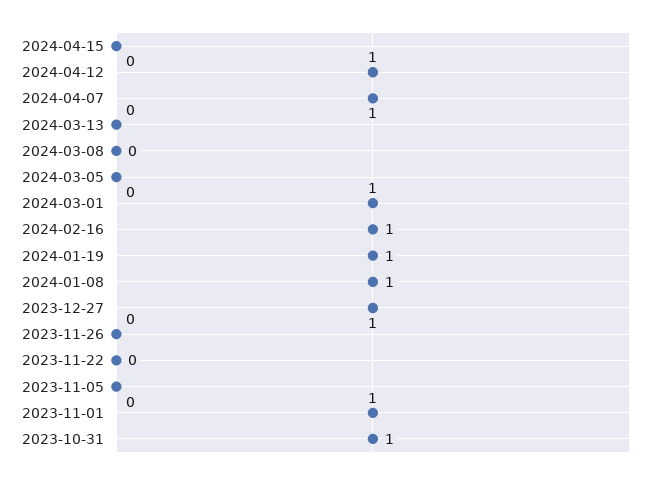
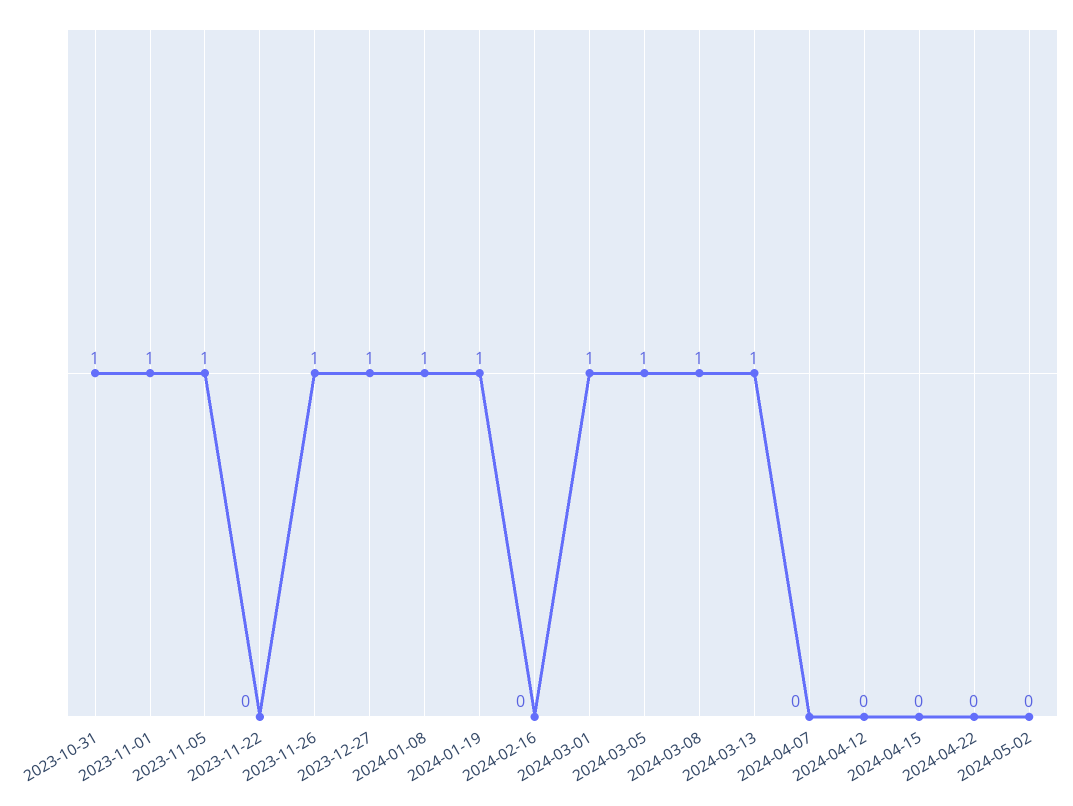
2024-04-12: 1 -> 0
2024-04-07: 1 -> 0
2024-03-13: 0 -> 1
2024-03-08: 0 -> 1
2024-03-05: 0 -> 1
2024-02-16: 1 -> 0
2023-11-26: 0 -> 1
2023-11-05: 0 -> 1
2024-04-22: none -> 0
2024-05-02: none -> 0

